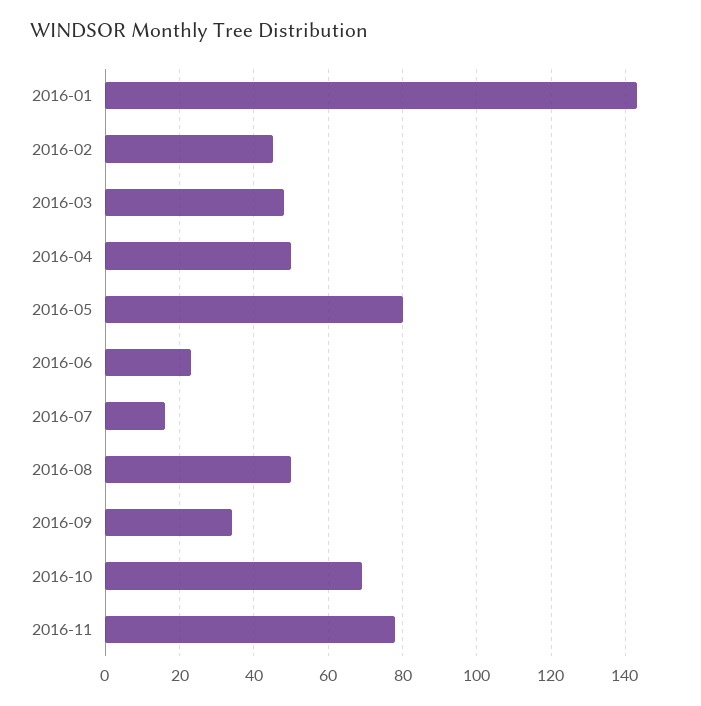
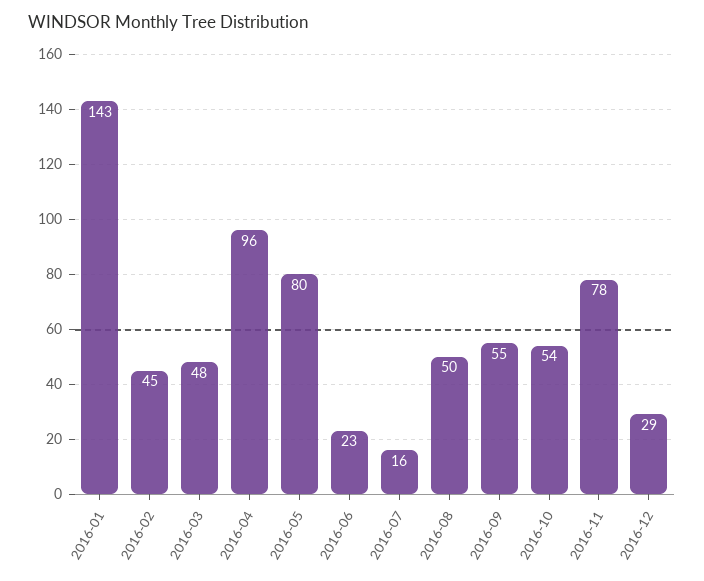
2016-04: 50 -> 96
2016-09: 35 -> 55
2016-10: 70 -> 54
2016-12: none -> 29

